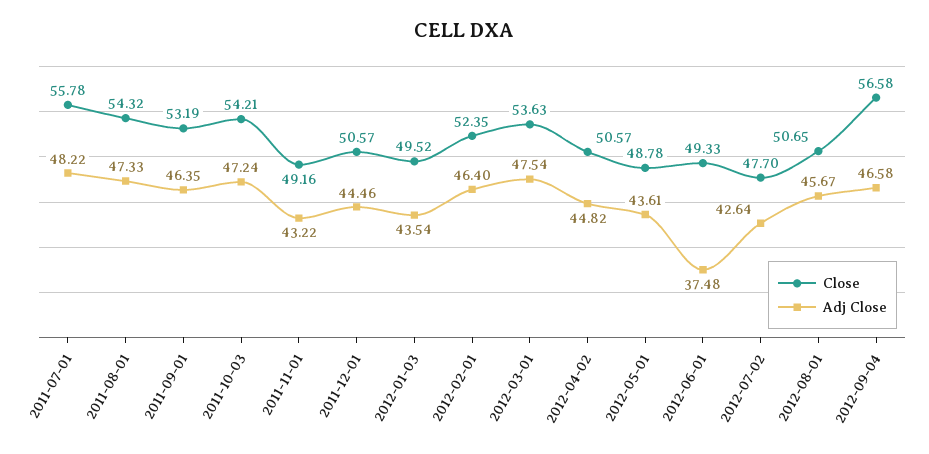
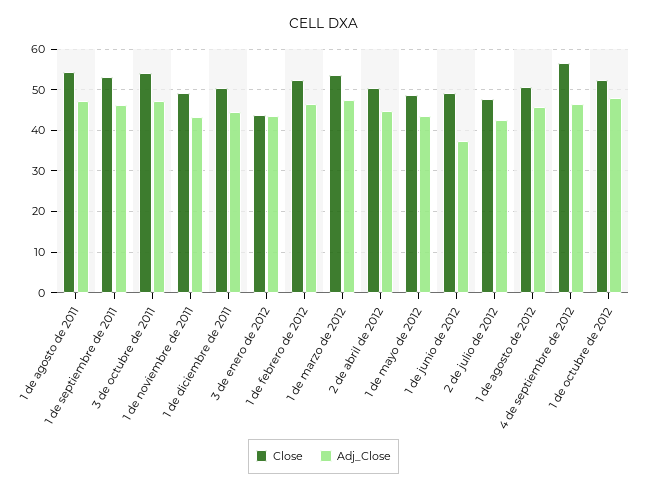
Close, 2011-07-01: 55.78 -> none
Adj Close, 2011-07-01: 48.22 -> none
Close, 2012-01-03: 49.52 -> 44
Close, 1 de octubre de 2012: none -> 52
Adj Close, 1 de octubre de 2012: none -> 48

